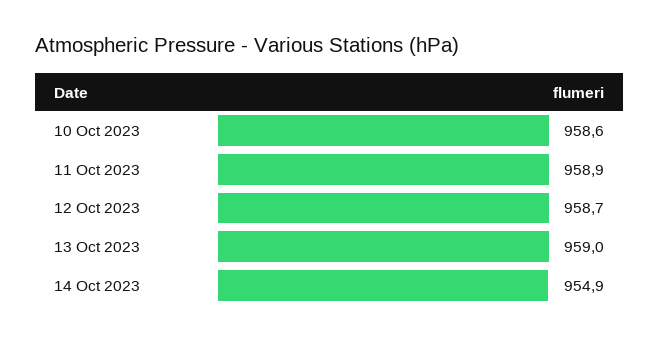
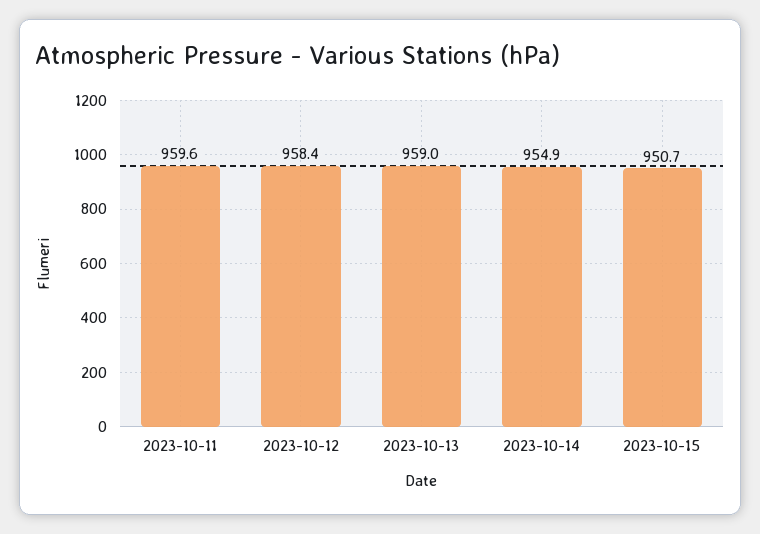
10 Oct 2023: 958.6 -> none
11 Oct 2023: 958.9 -> 959.6
12 Oct 2023: 958.7 -> 958.4
2023-10-15: none -> 950.7

